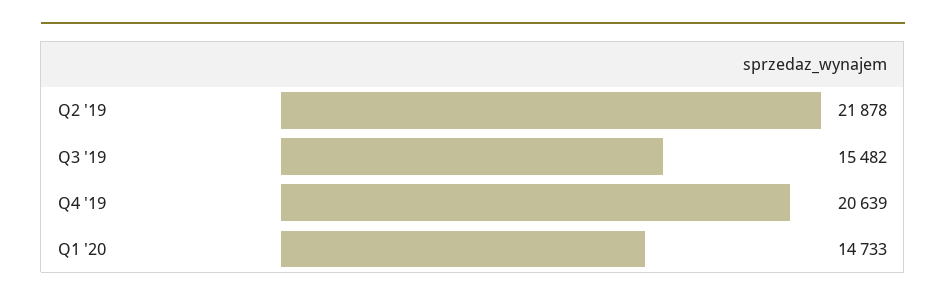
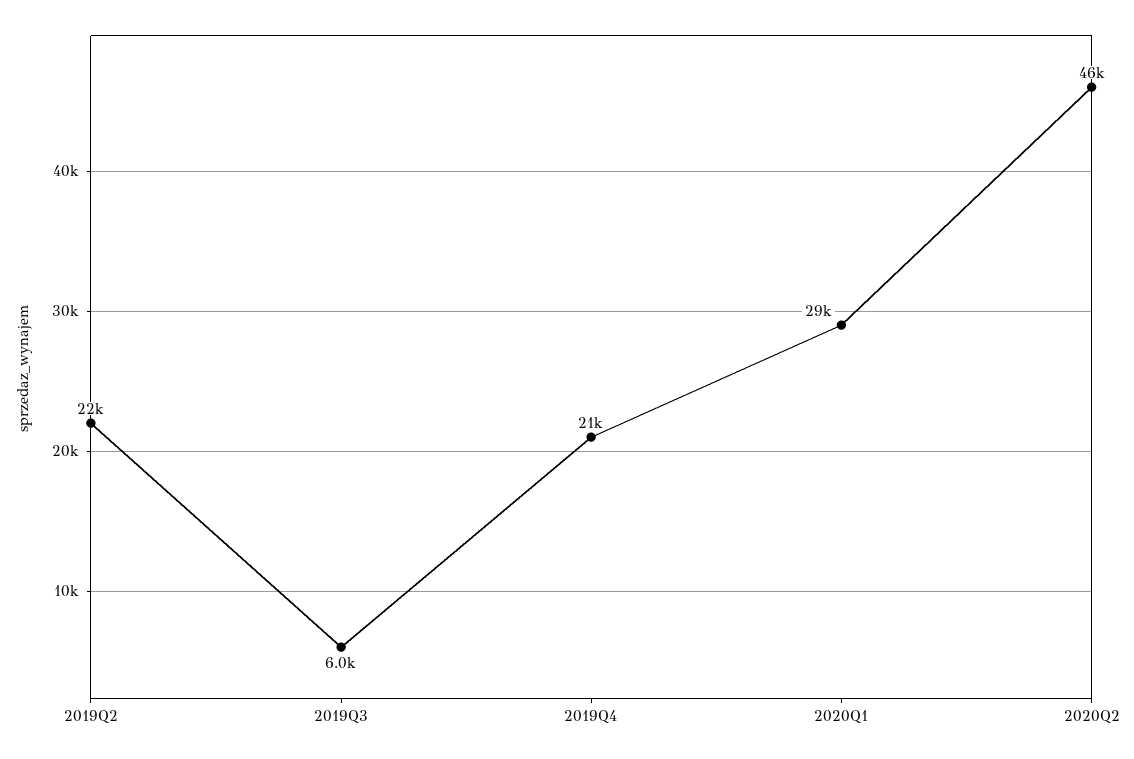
Q3 '19: 15482 -> 6000
Q1 '20: 14733 -> 29000
2020Q2: none -> 46000

